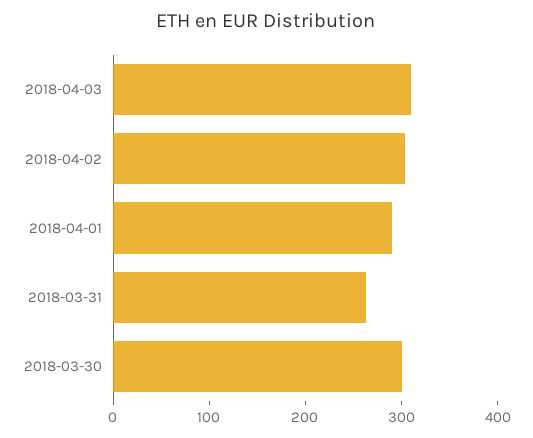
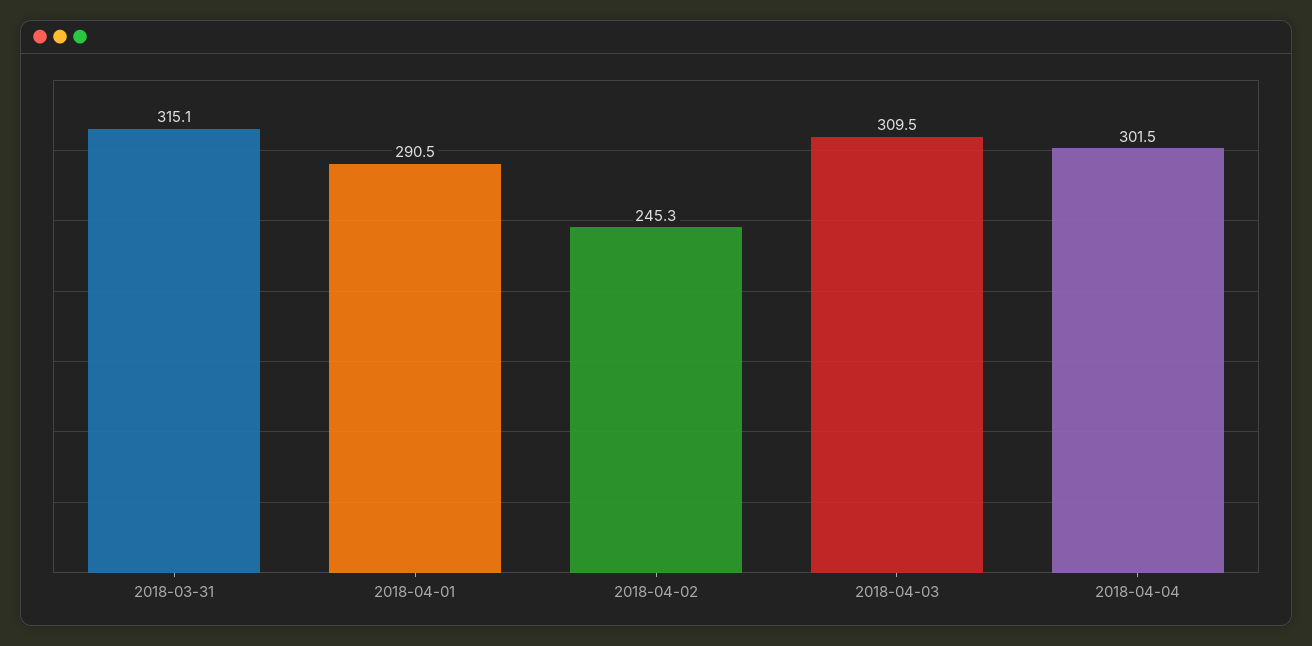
2018-04-02: 300 -> 245.3
2018-03-31: 260 -> 315.1
2018-03-30: 300 -> none
2018-04-04: none -> 301.5

